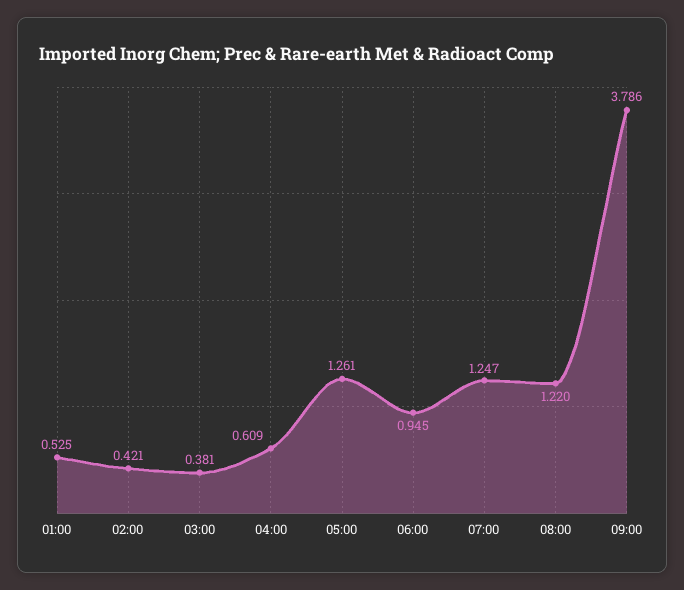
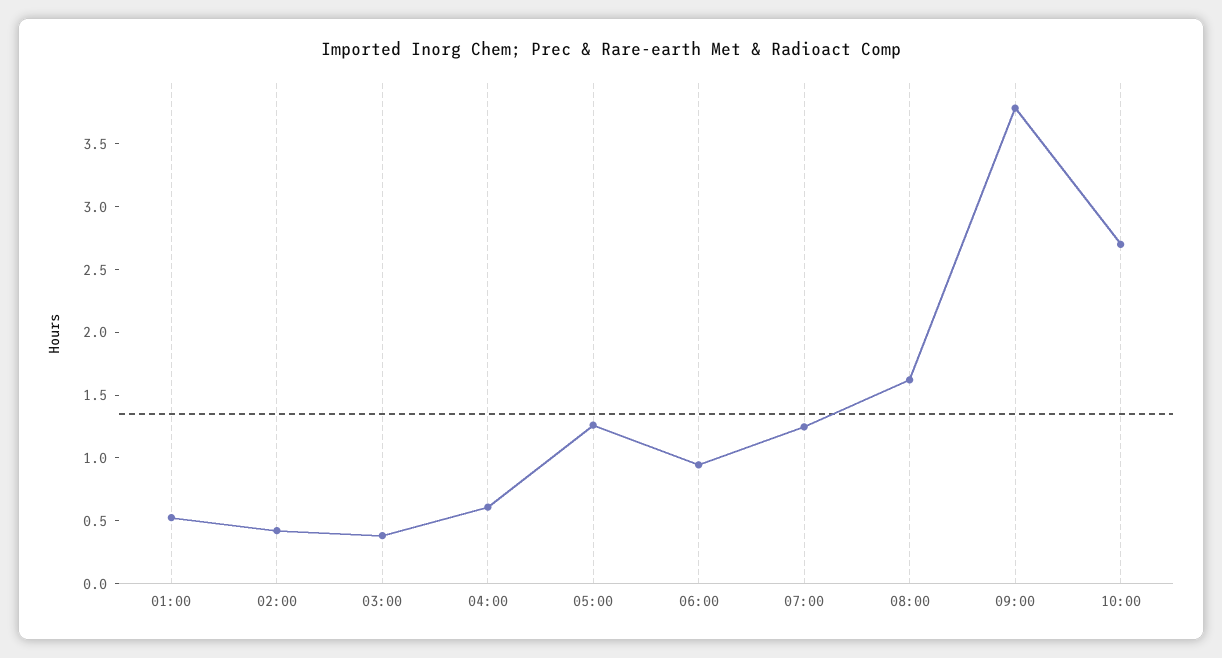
08:00: 1.22 -> 1.6
10:00: none -> 2.7

